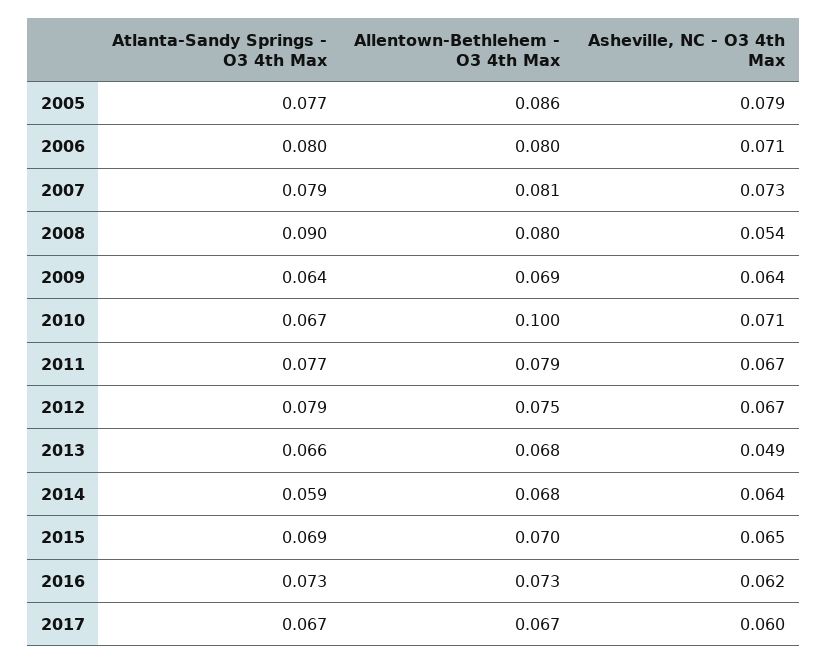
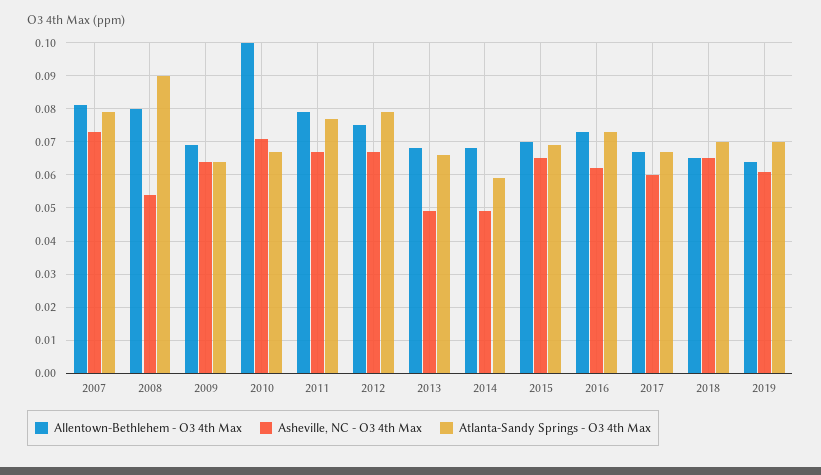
Atlanta-Sandy Springs - O3 4th Max, 2005: 0.077 -> none
Allentown-Bethlehem - O3 4th Max, 2005: 0.086 -> none
Asheville, NC - O3 4th Max, 2005: 0.079 -> none
Atlanta-Sandy Springs - O3 4th Max, 2006: 0.08 -> none
Allentown-Bethlehem - O3 4th Max, 2006: 0.08 -> none
Asheville, NC - O3 4th Max, 2006: 0.071 -> none
Asheville, NC - O3 4th Max, 2014: 0.064 -> 0.05
Allentown-Bethlehem - O3 4th Max, 2018: none -> 0.065
Asheville, NC - O3 4th Max, 2018: none -> 0.065
Atlanta-Sandy Springs - O3 4th Max, 2018: none -> 0.07
Allentown-Bethlehem - O3 4th Max, 2019: none -> 0.065
Asheville, NC - O3 4th Max, 2019: none -> 0.06
Atlanta-Sandy Springs - O3 4th Max, 2019: none -> 0.07

